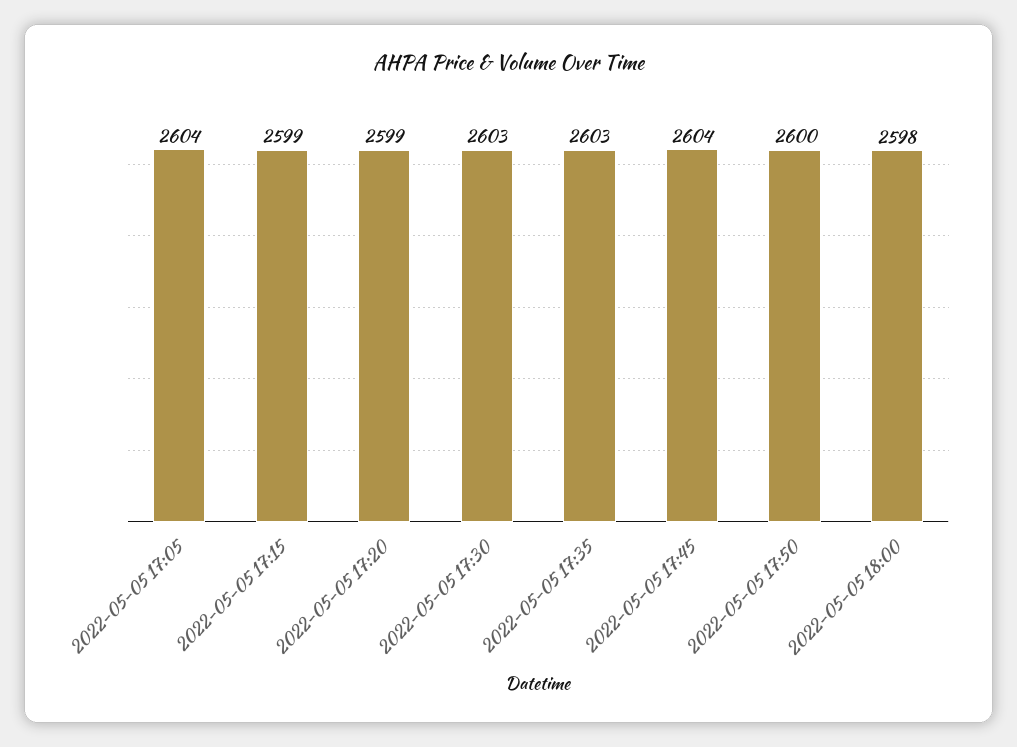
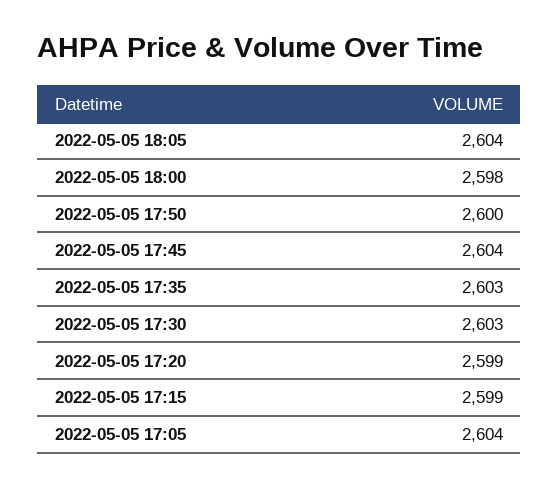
2022-05-05 18:05: none -> 2604

